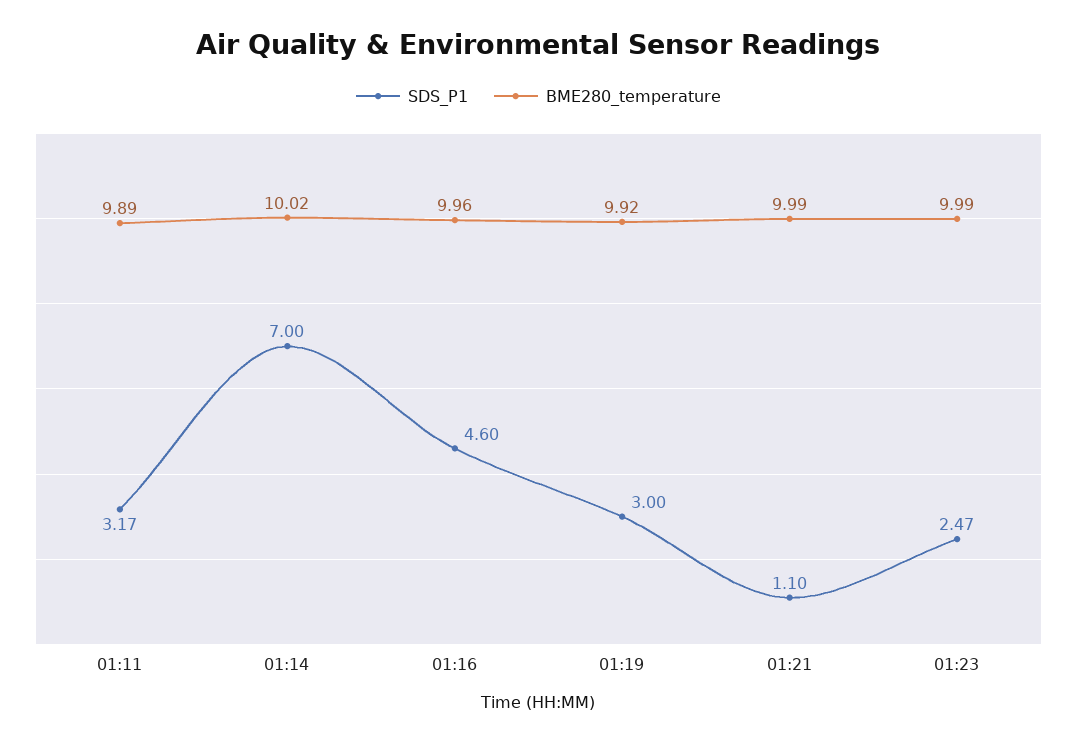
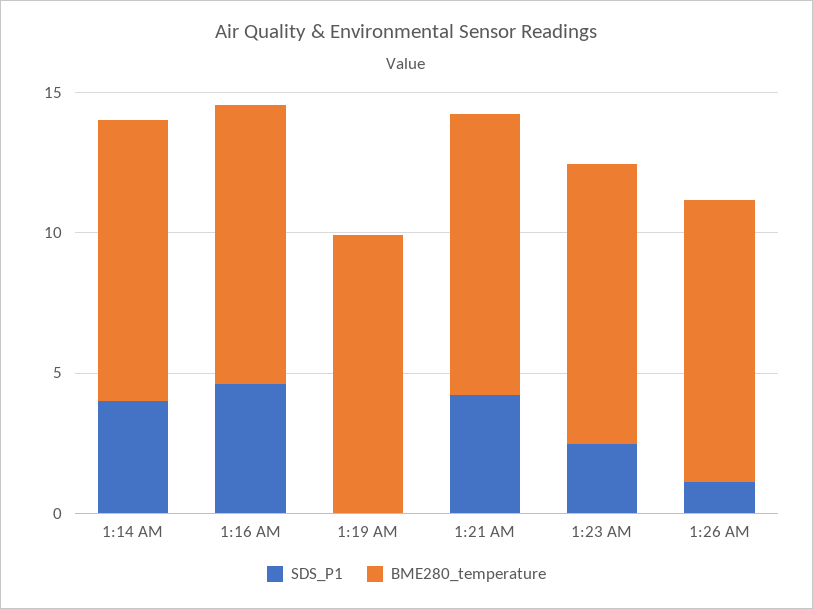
SDS_P1, 01:11: 3.17 -> none
BME280_temperature, 01:11: 9.89 -> none
SDS_P1, 01:14: 7 -> 4
SDS_P1, 01:19: 3 -> 0
SDS_P1, 01:21: 1.1 -> 4
SDS_P1, 1:26 AM: none -> 1
BME280_temperature, 1:26 AM: none -> 10

